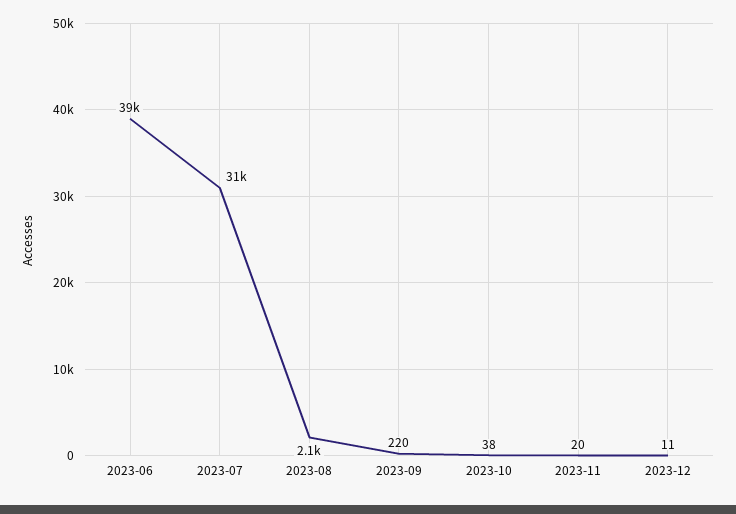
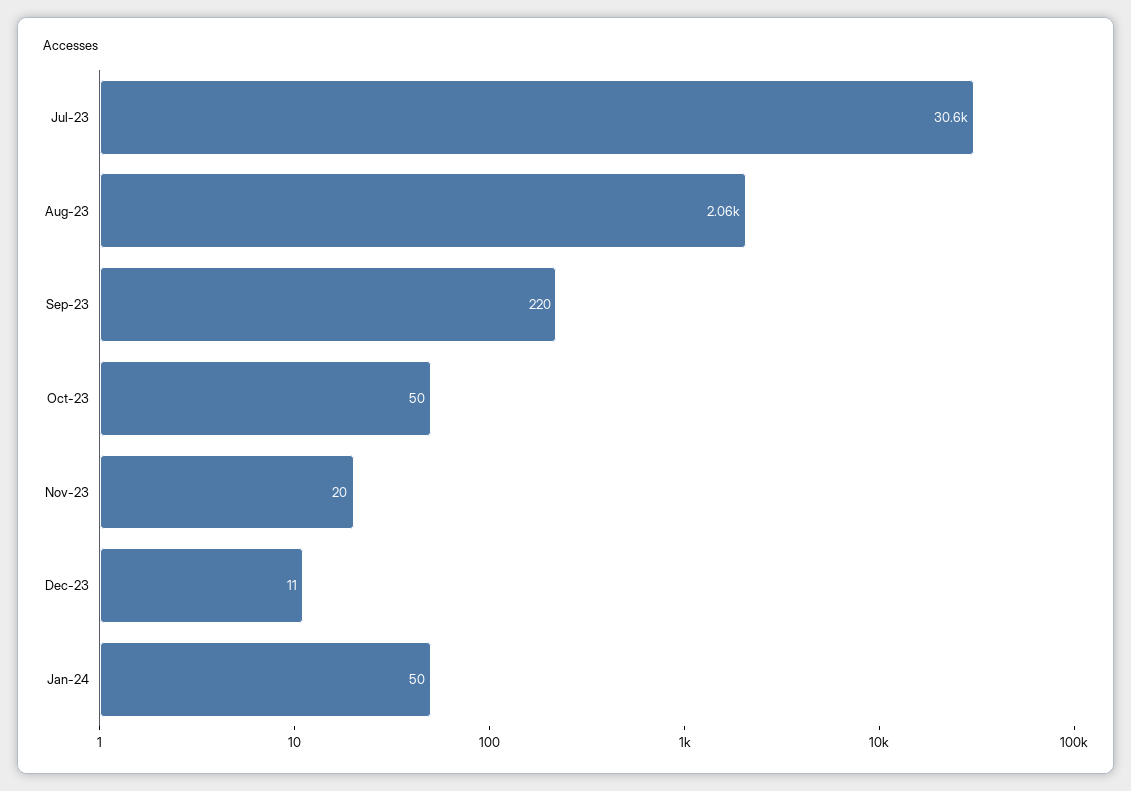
2023-06: 39000 -> none
2023-10: 38 -> 50
Jan-24: none -> 50

